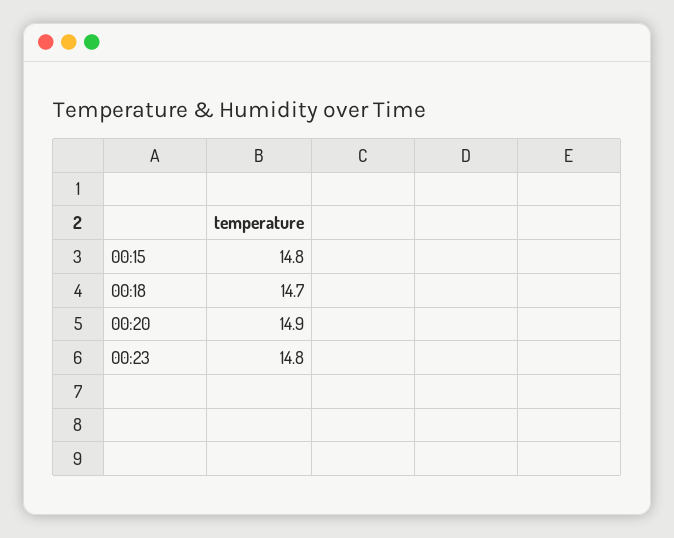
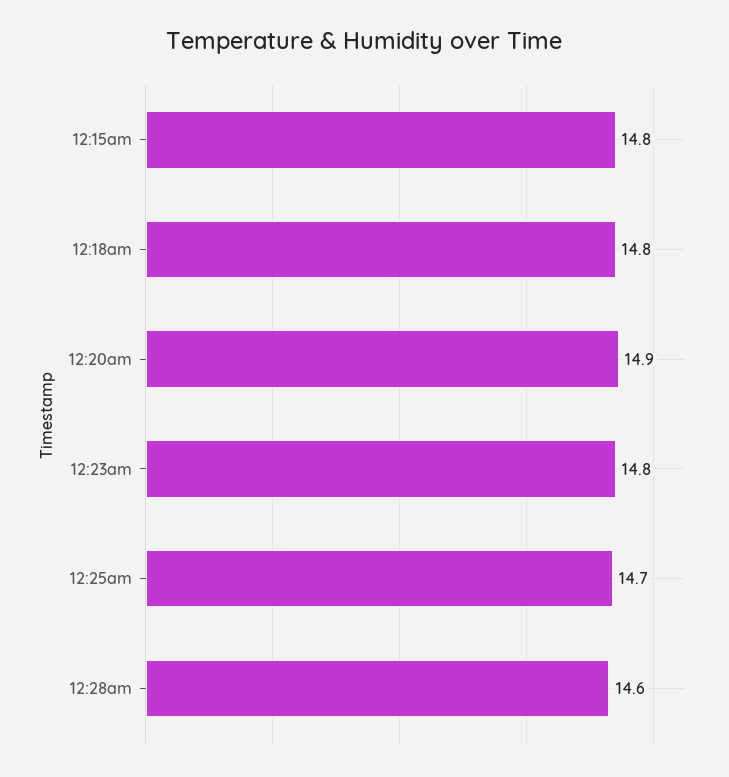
00:18: 14.7 -> 14.8
12:25am: none -> 14.7
12:28am: none -> 14.6

